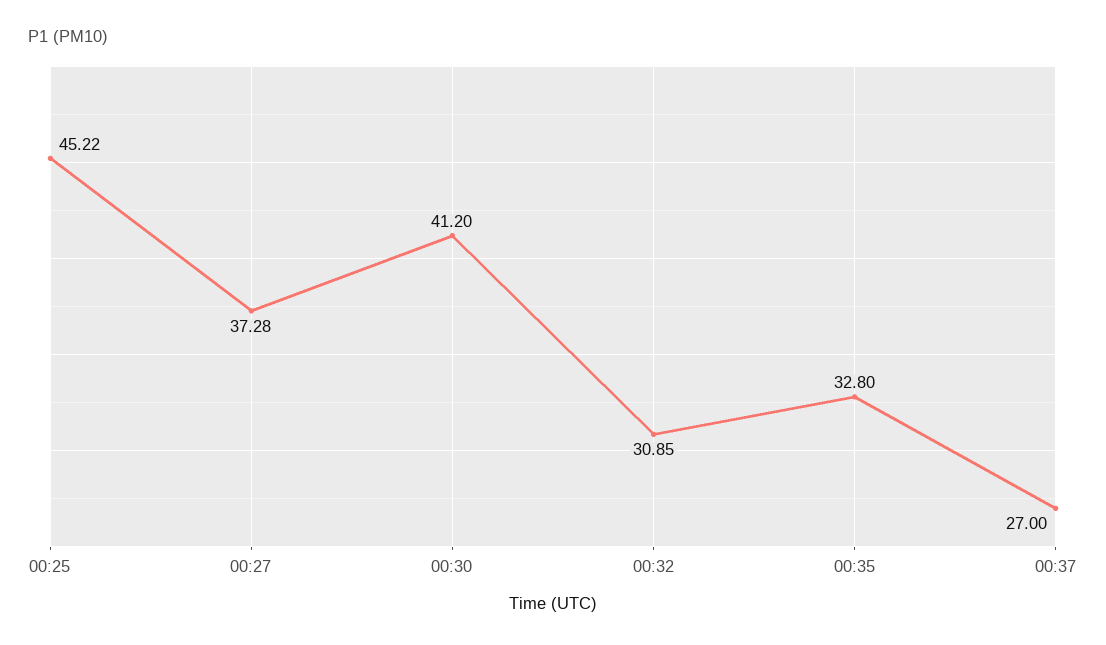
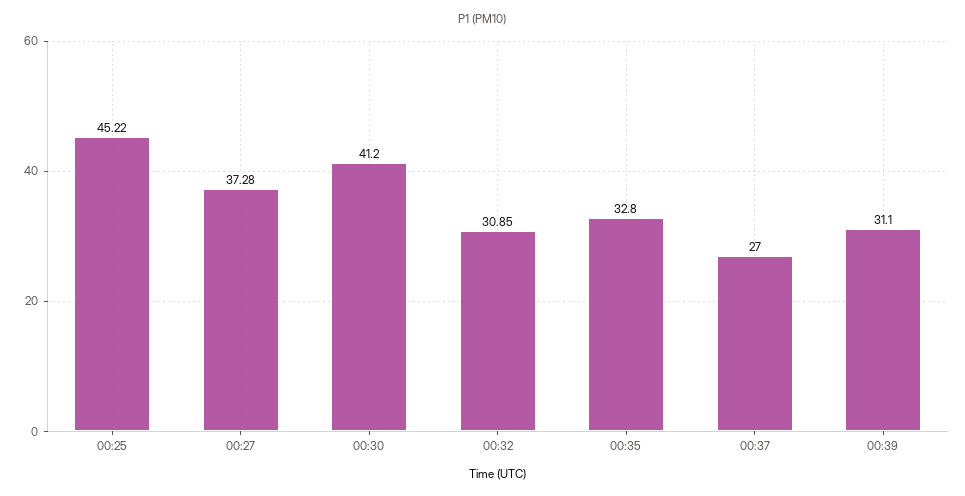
00:39: none -> 31.1

